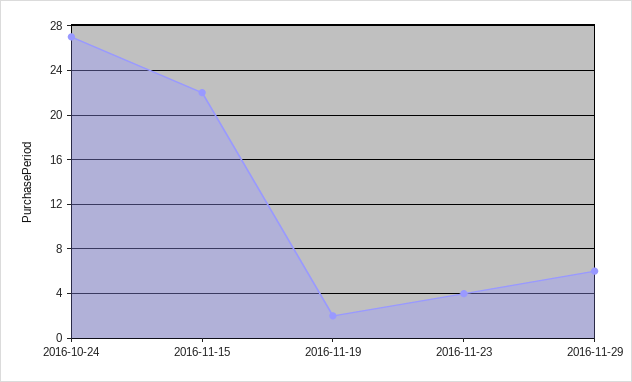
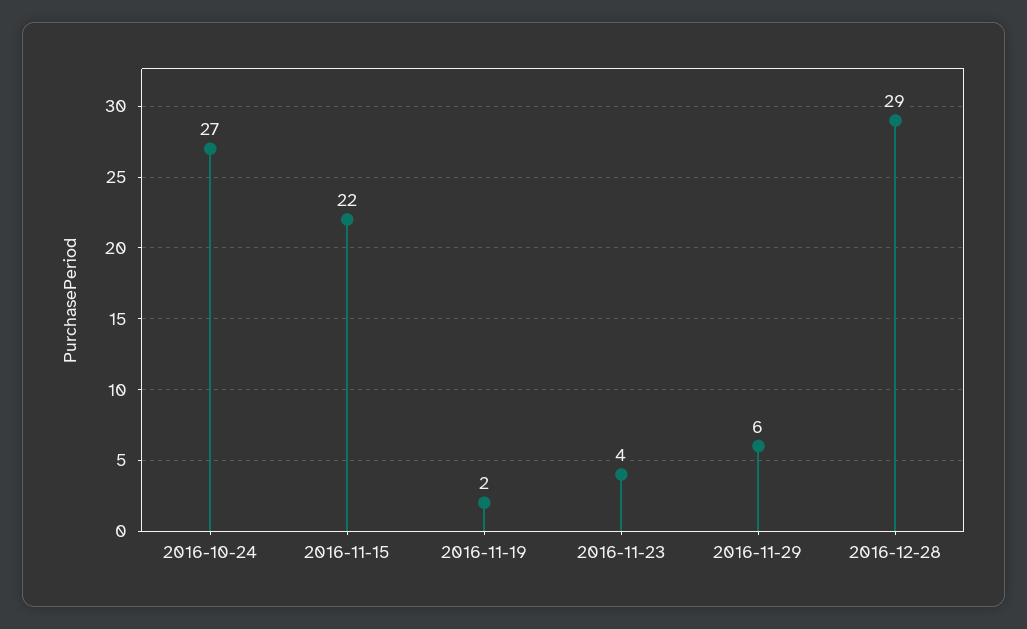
2016-12-28: none -> 29

